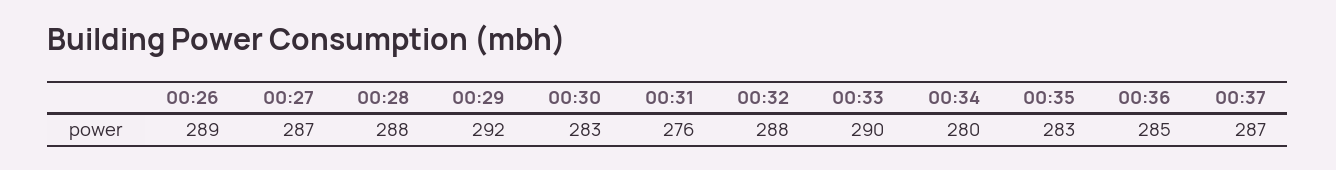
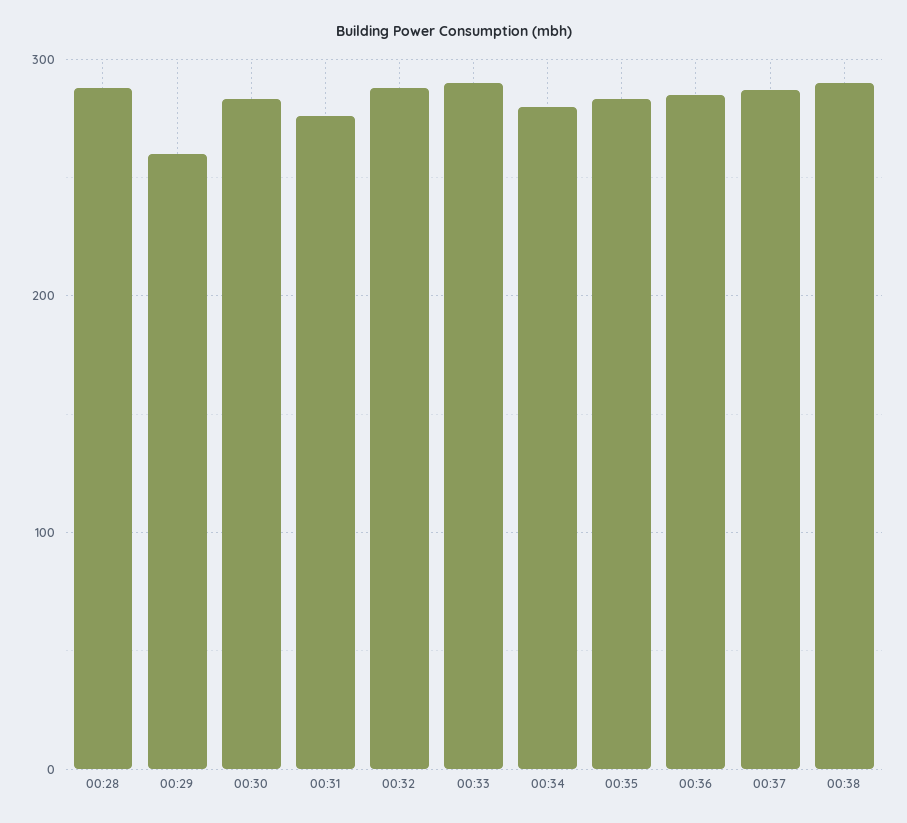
00:26: 289 -> none
00:27: 287 -> none
00:29: 292 -> 260
00:38: none -> 290

